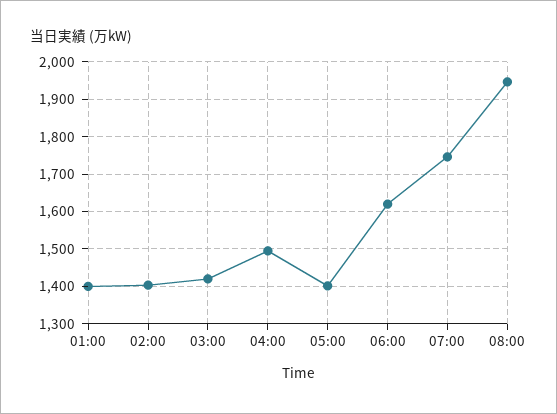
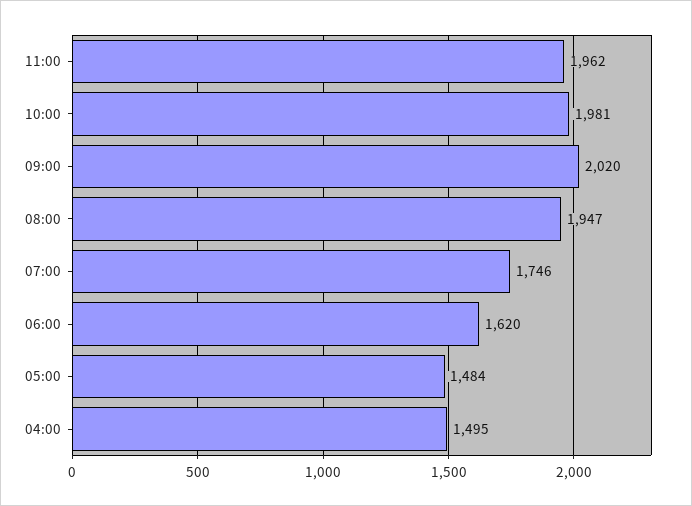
01:00: 1400 -> none
02:00: 1400 -> none
03:00: 1420 -> none
05:00: 1400 -> 1484
11:00: none -> 1962
10:00: none -> 1981
09:00: none -> 2020

